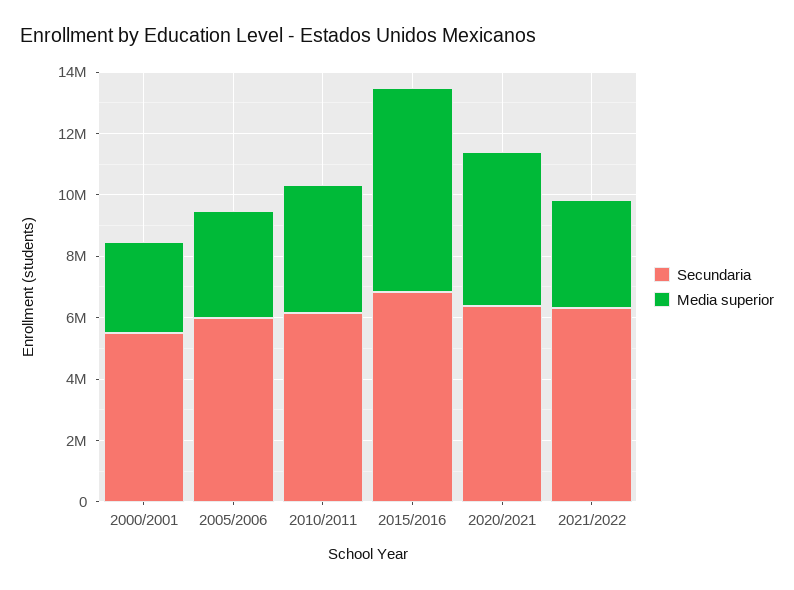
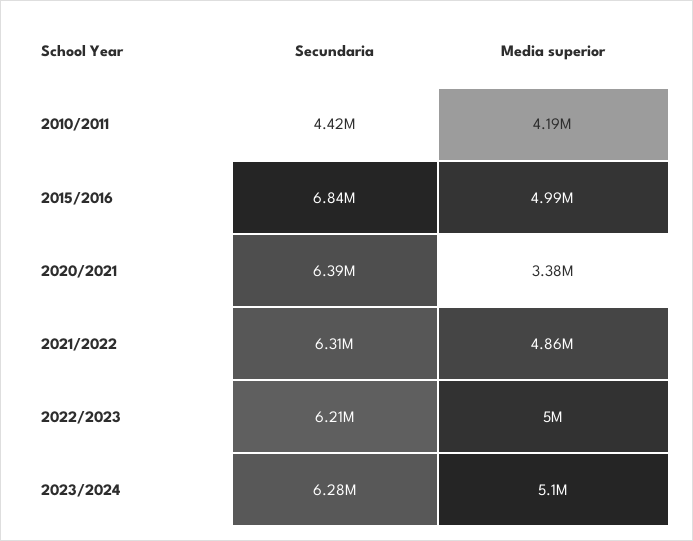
Secundaria, 2000/2001: 5500000 -> none
Media superior, 2000/2001: 3000000 -> none
Secundaria, 2005/2006: 6000000 -> none
Media superior, 2005/2006: 3500000 -> none
Secundaria, 2010/2011: 6000000 -> 4420000
Media superior, 2015/2016: 6500000 -> 4990000
Media superior, 2020/2021: 5000000 -> 3380000
Media superior, 2021/2022: 3500000 -> 4860000
Secundaria, 2022/2023: none -> 6210000
Media superior, 2022/2023: none -> 5000000
Secundaria, 2023/2024: none -> 6280000
Media superior, 2023/2024: none -> 5100000

